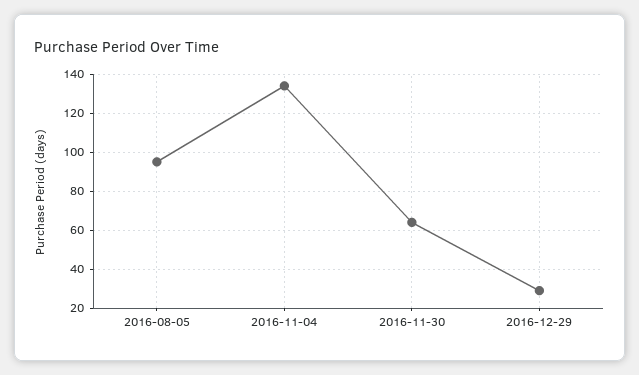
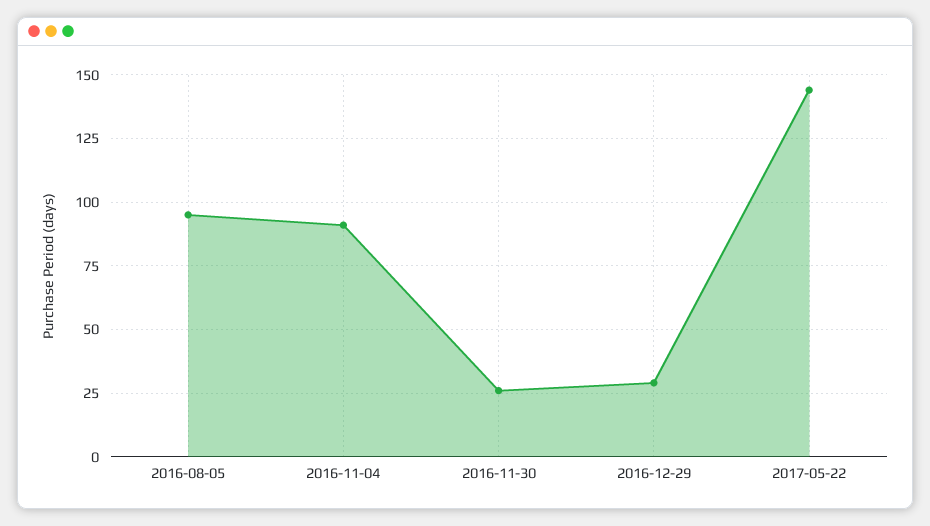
2016-11-04: 135 -> 90
2016-11-30: 65 -> 25
2017-05-22: none -> 145

